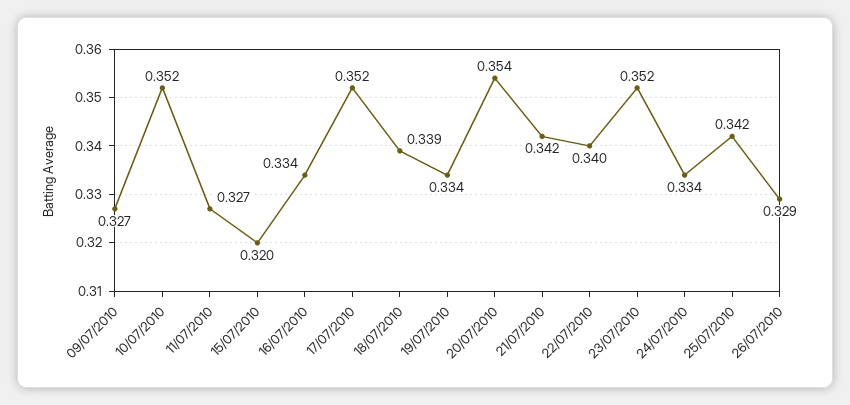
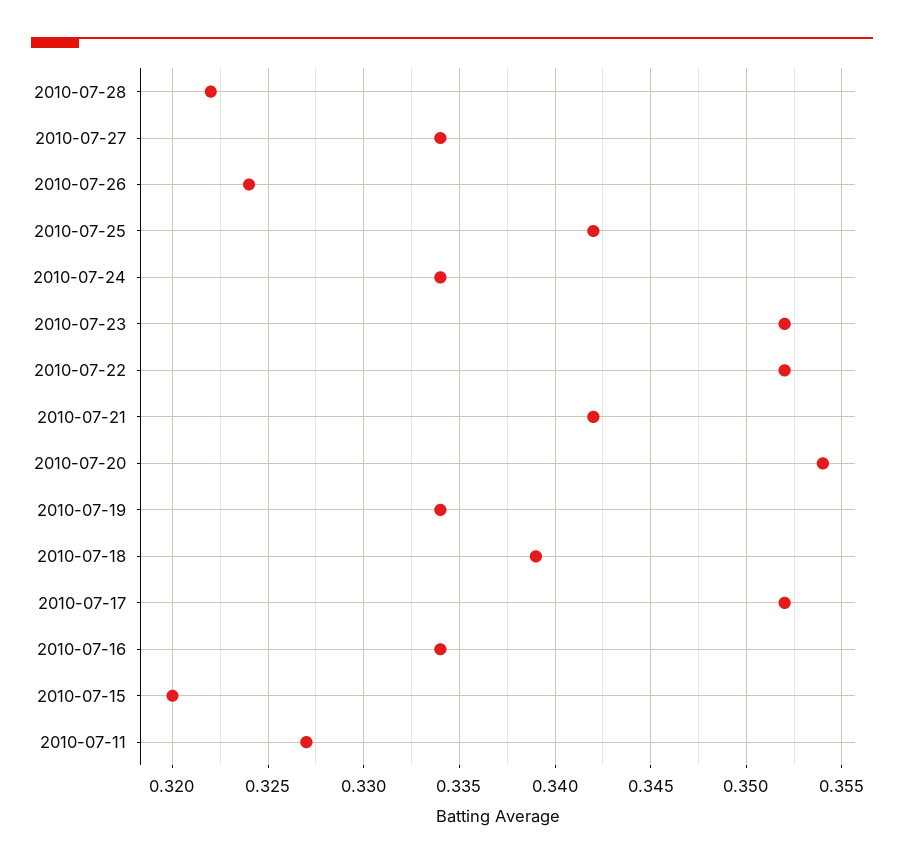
09/07/2010: 0.327 -> none
10/07/2010: 0.352 -> none
22/07/2010: 0.34 -> 0.352
26/07/2010: 0.329 -> 0.324
2010-07-28: none -> 0.322
2010-07-27: none -> 0.334

